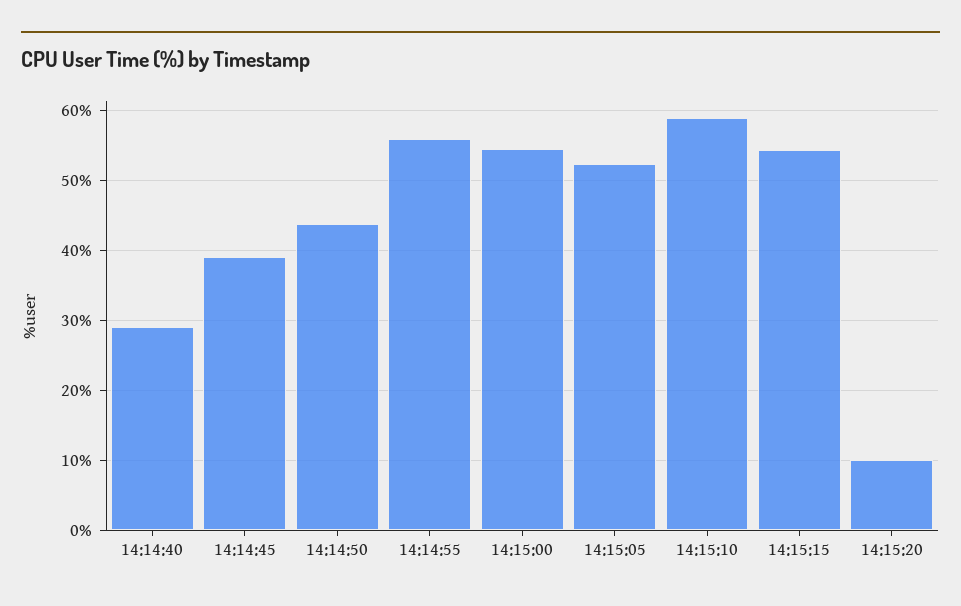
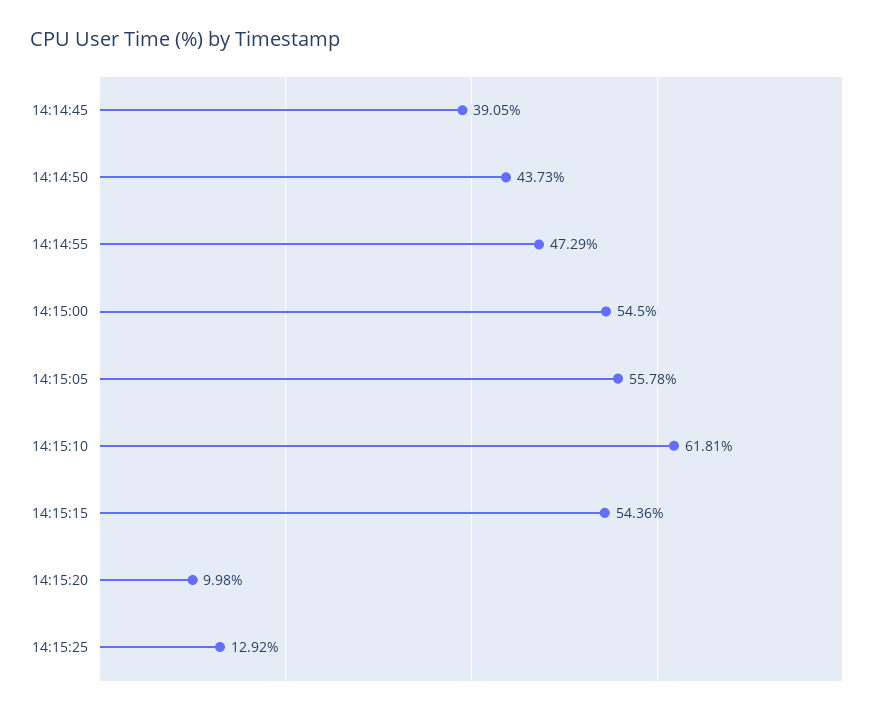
14:14:40: 29 -> none
14:14:55: 56 -> 47.29
14:15:05: 52 -> 55.78
14:15:10: 59 -> 61.81
14:15:25: none -> 12.92

